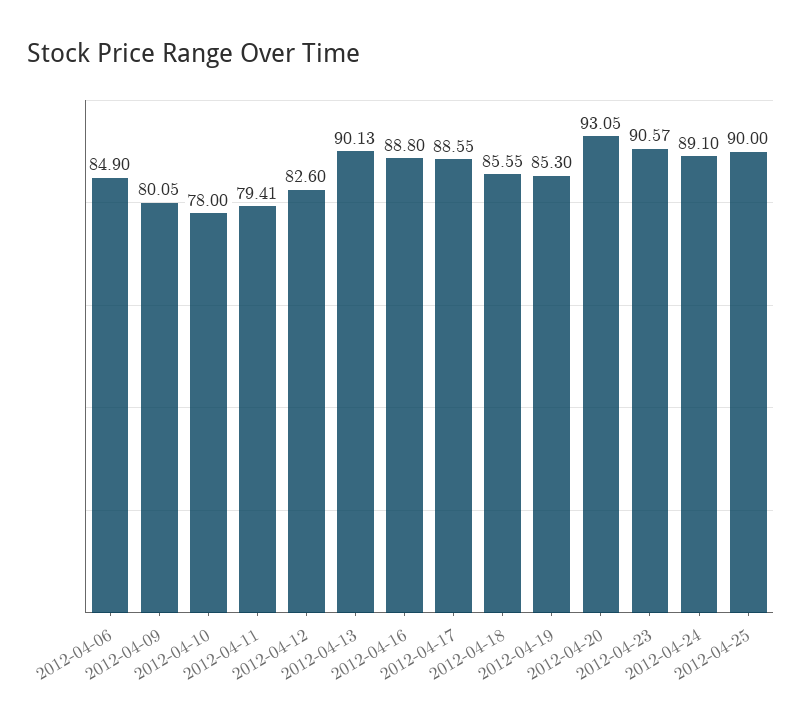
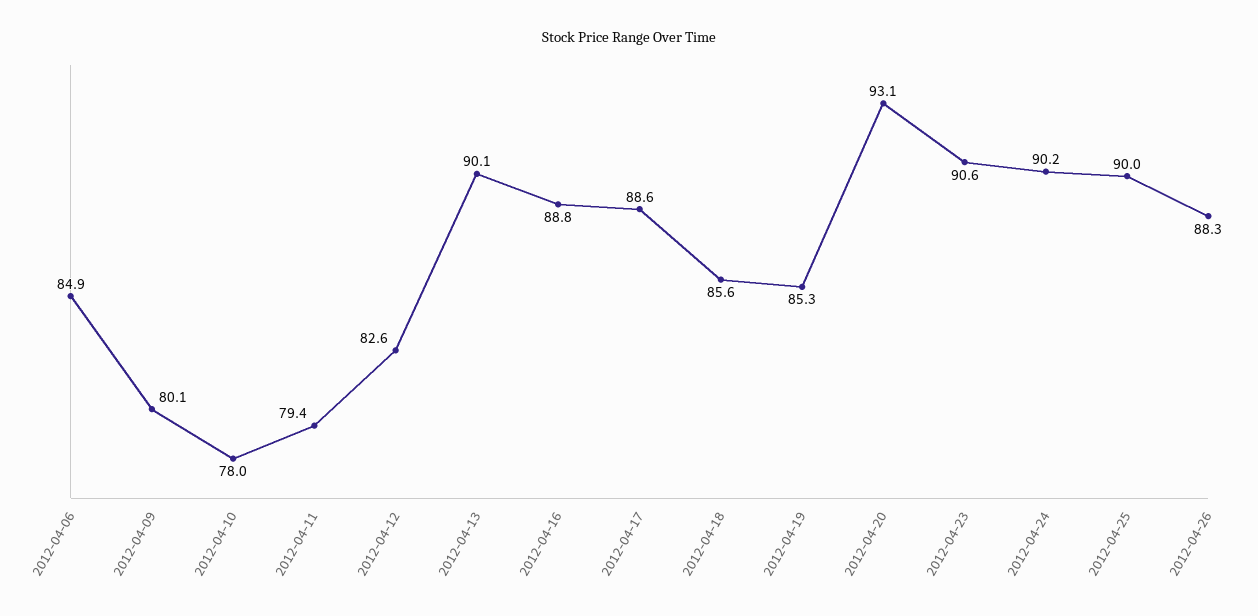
2012-04-24: 89.1 -> 90.2
2012-04-26: none -> 88.3

